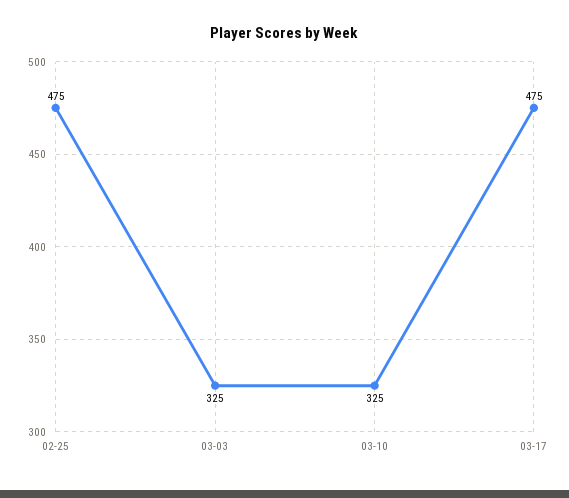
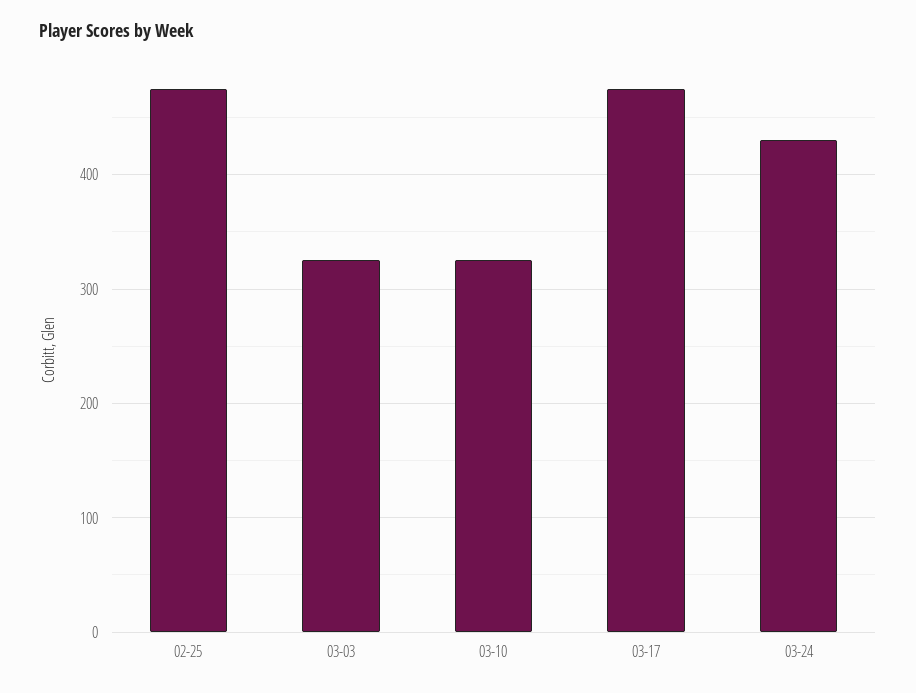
03-24: none -> 430

